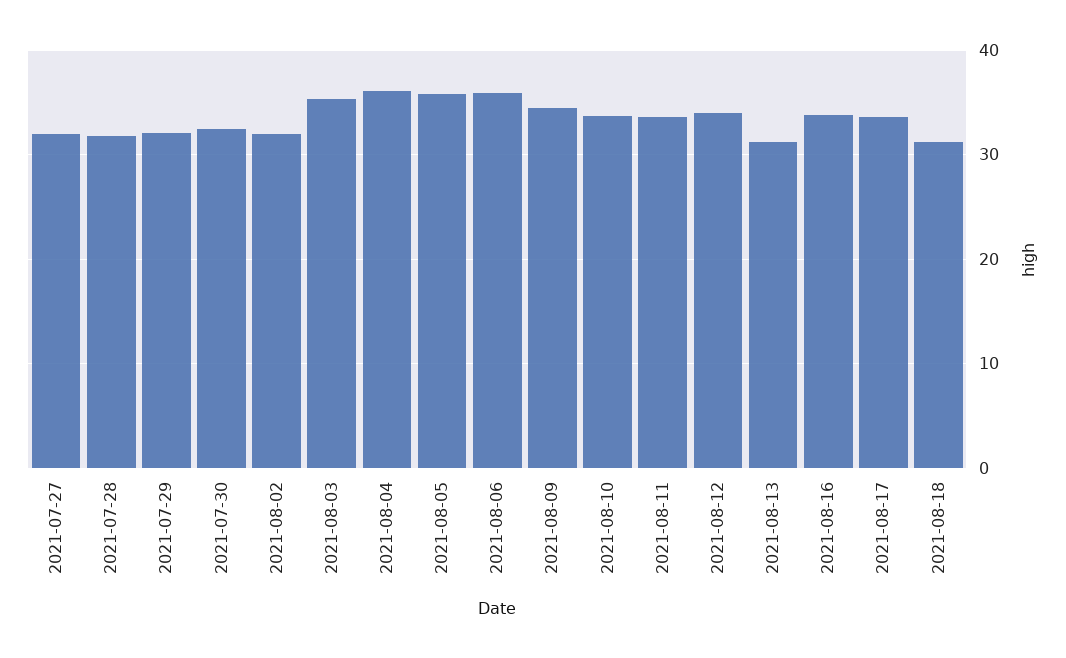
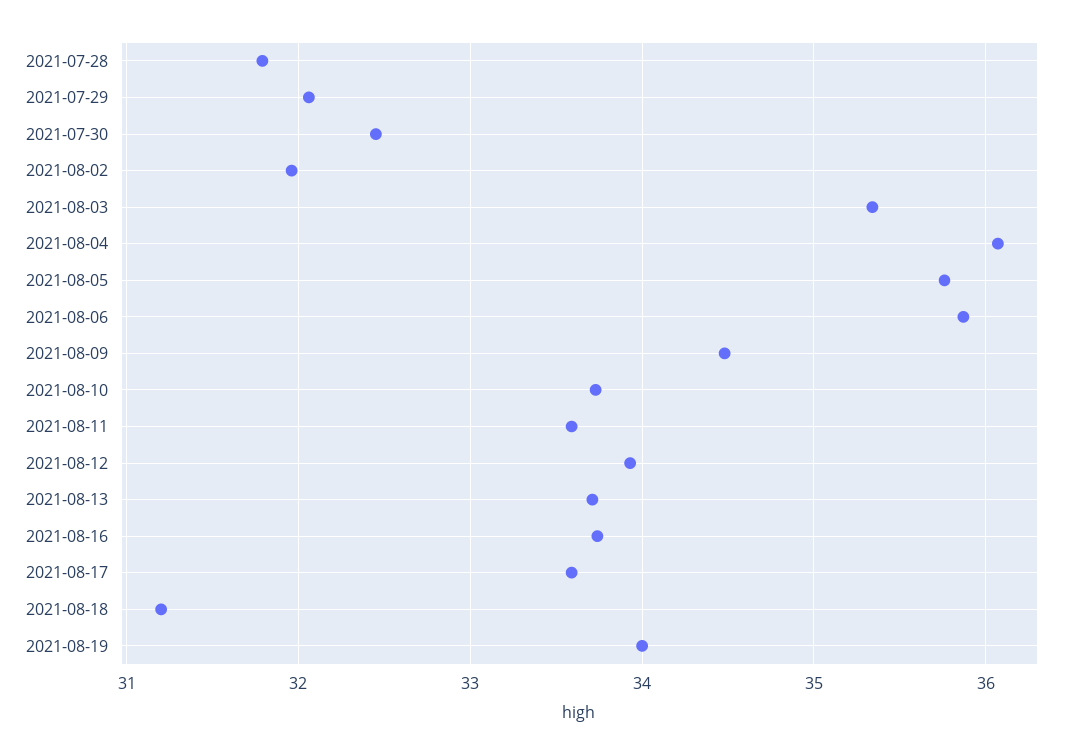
2021-07-27: 32 -> none
2021-08-13: 31 -> 33.7
2021-08-19: none -> 34

